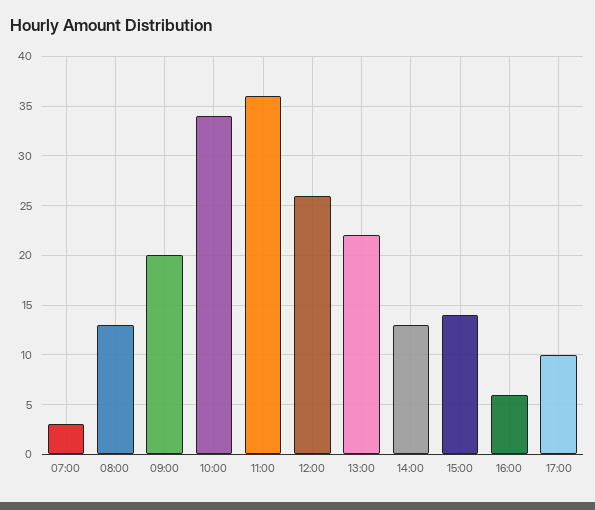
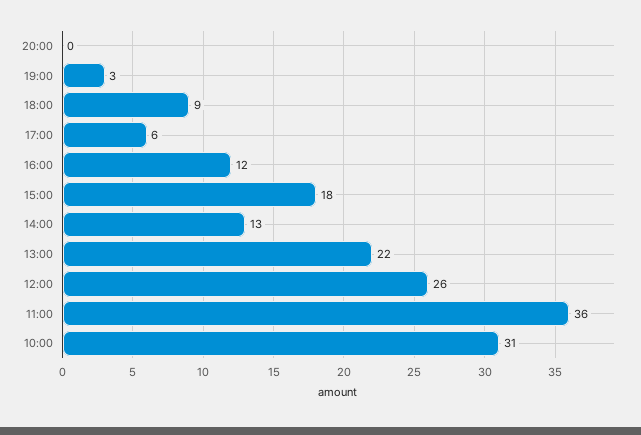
07:00: 3 -> none
08:00: 13 -> none
09:00: 20 -> none
10:00: 34 -> 31
15:00: 14 -> 18
16:00: 6 -> 12
17:00: 10 -> 6
20:00: none -> 0
19:00: none -> 3
18:00: none -> 9

